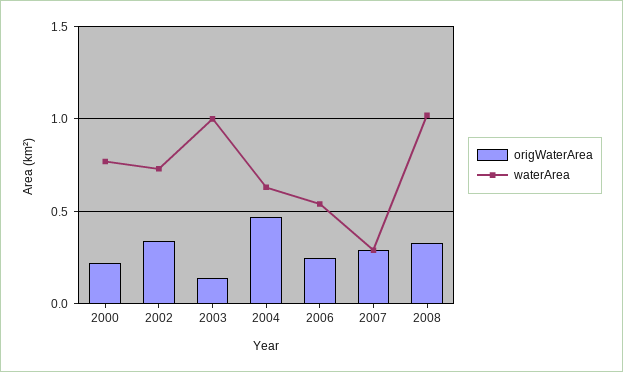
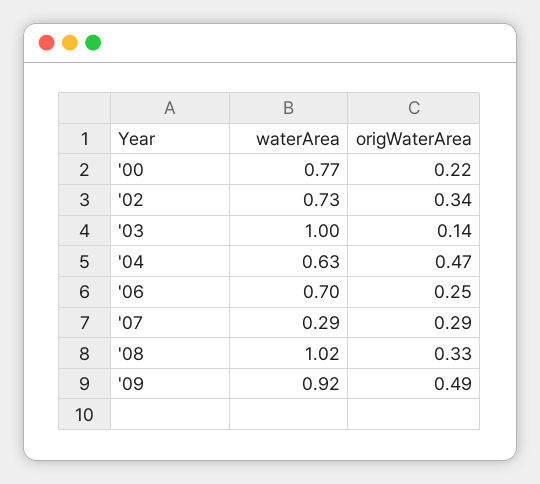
waterArea, 2006: 0.55 -> 0.7
waterArea, '09: none -> 0.92
origWaterArea, '09: none -> 0.49

